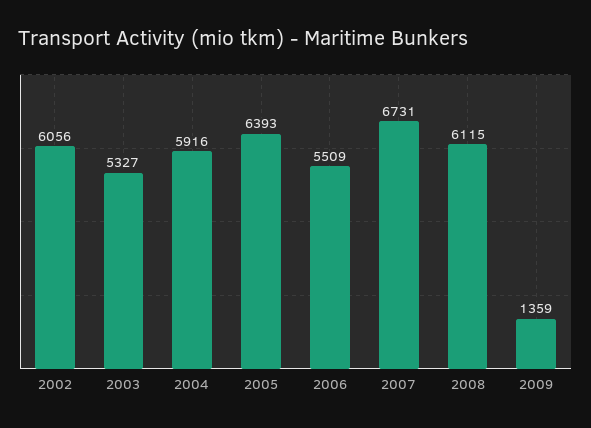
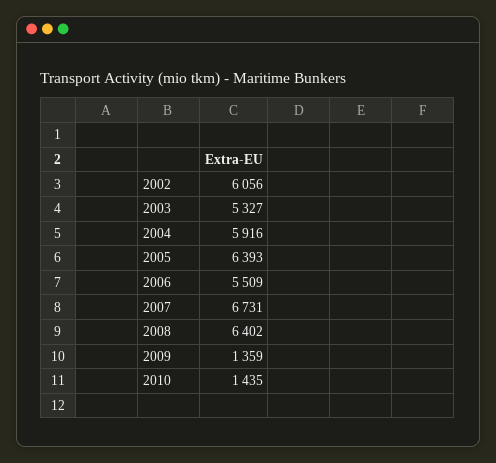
2008: 6115 -> 6402
2010: none -> 1435

